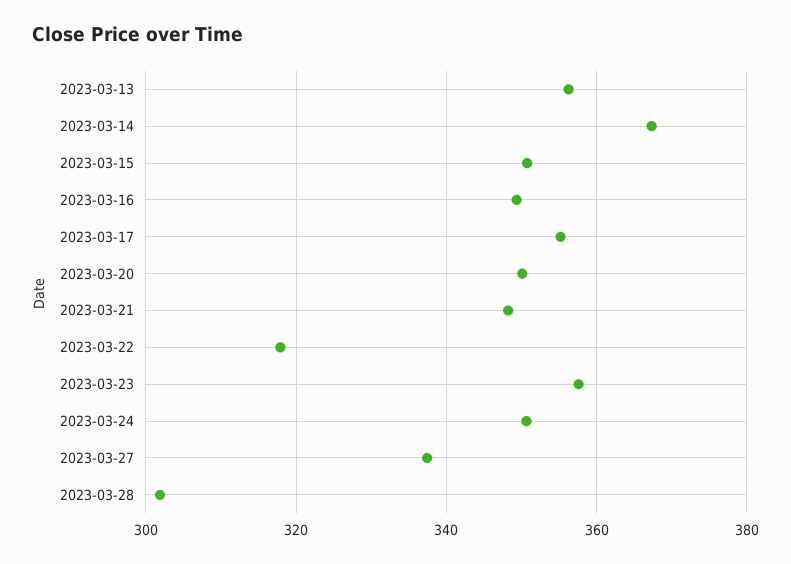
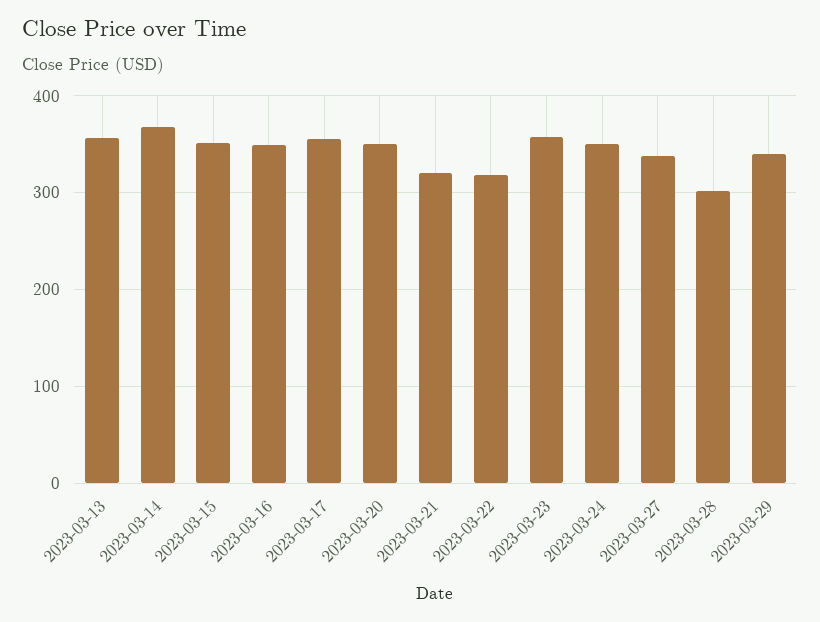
2023-03-21: 348 -> 320
2023-03-29: none -> 340

